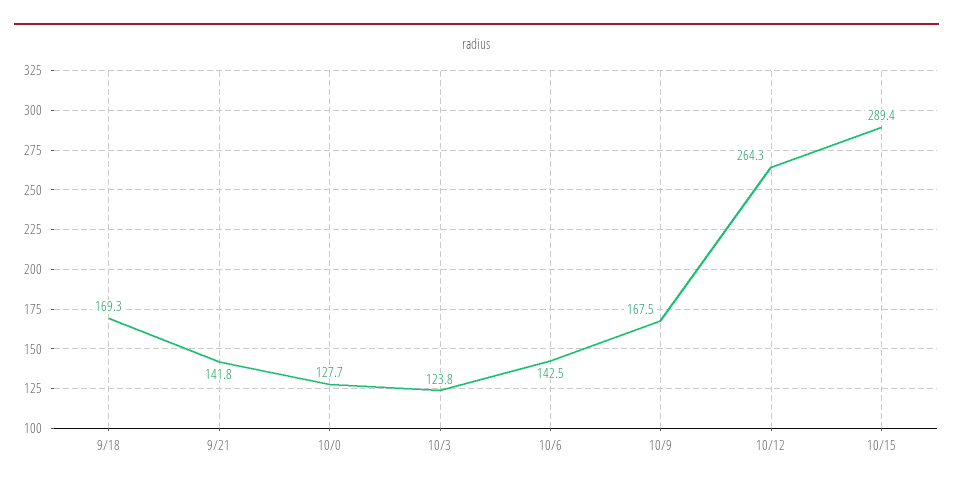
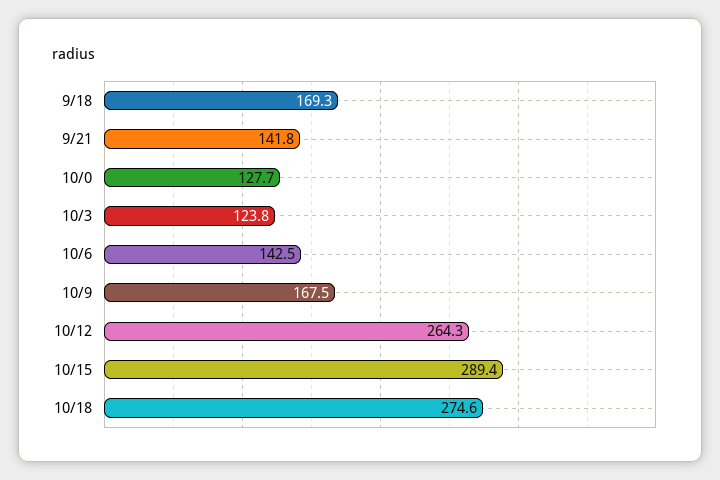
10/18: none -> 274.6

